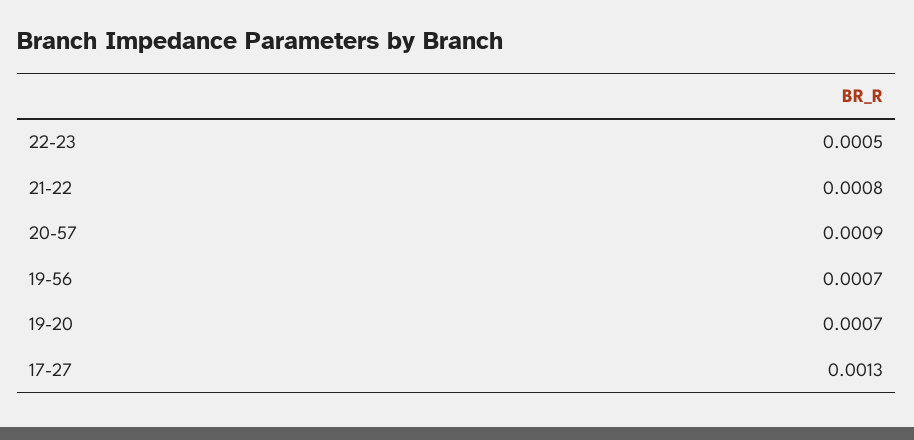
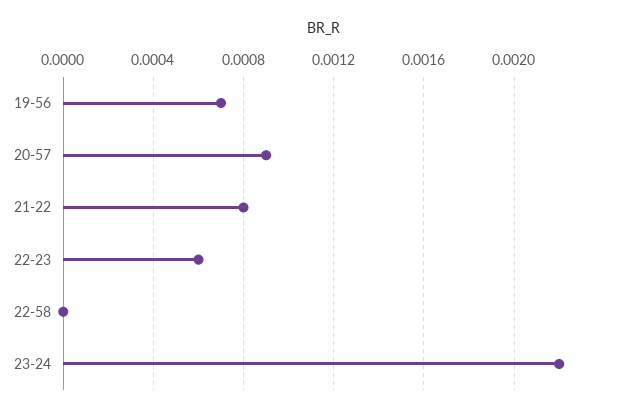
22-23: 0.0005 -> 0.0006
19-20: 0.0007 -> none
17-27: 0.0013 -> none
22-58: none -> 0
23-24: none -> 0.0022

